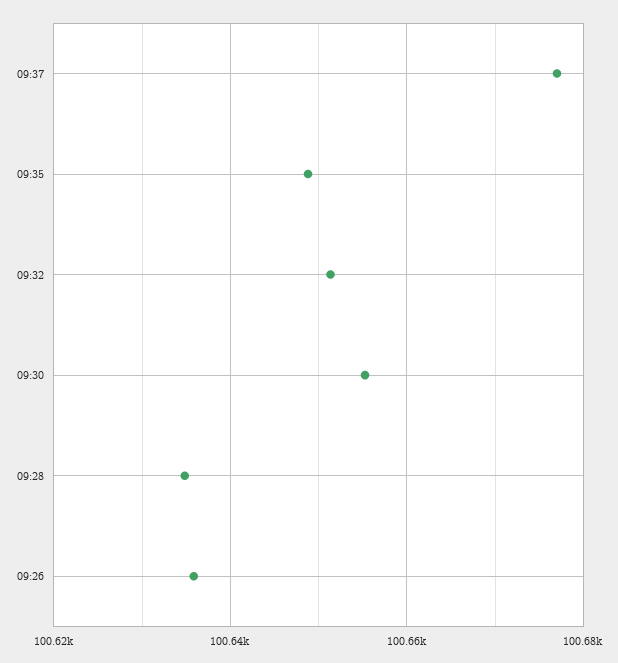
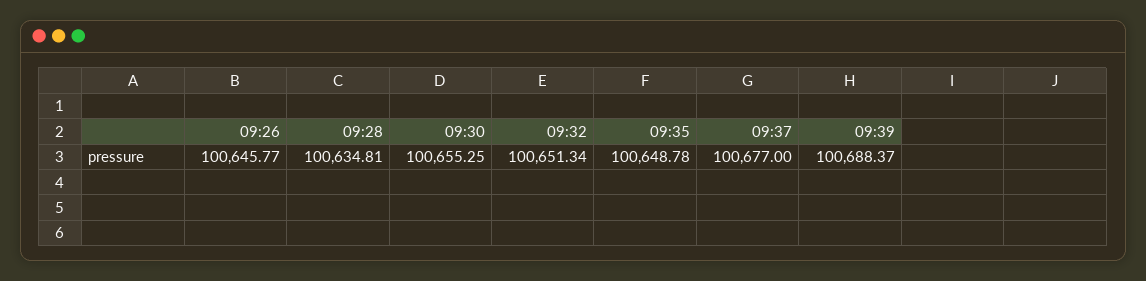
09:26: 100636 -> 100645.77
09:39: none -> 100688.37

